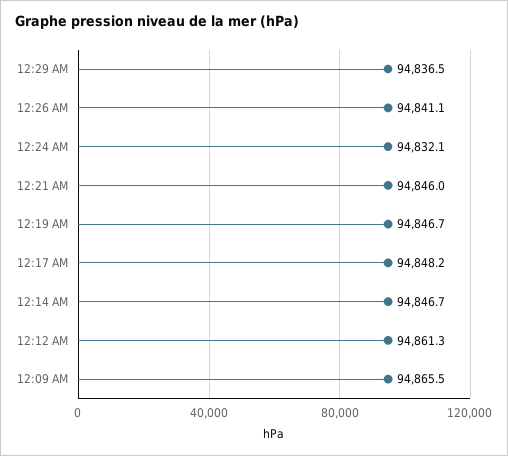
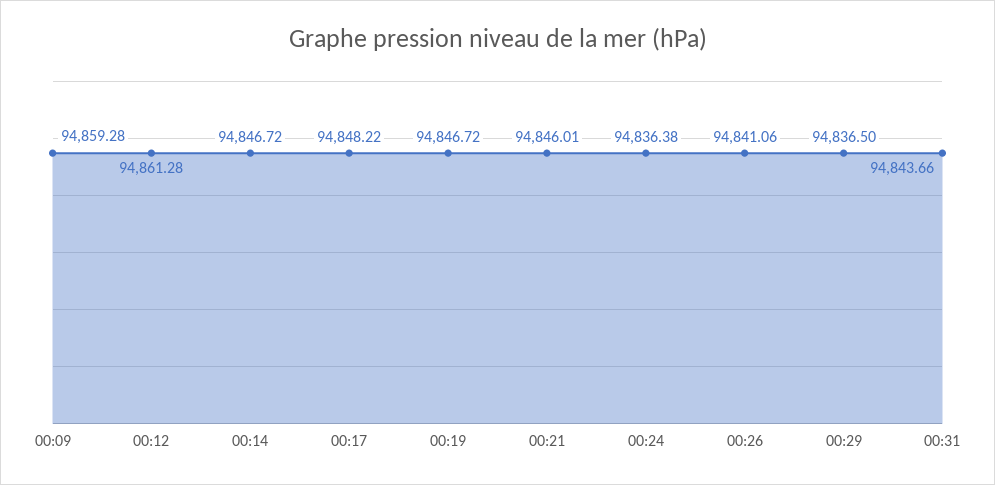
12:24 AM: 94832.1 -> 94836.38
12:09 AM: 94865.5 -> 94859.28
00:31: none -> 94843.66

